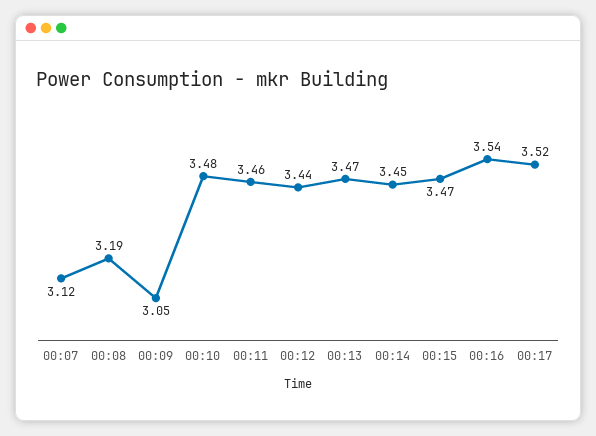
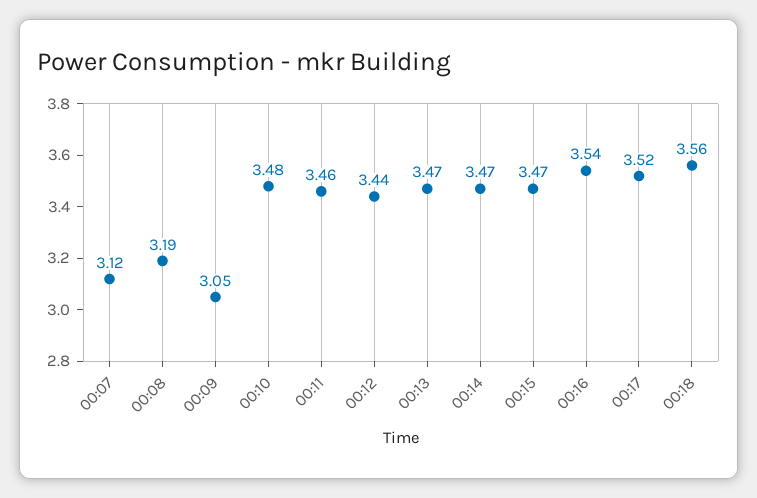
00:14: 3.45 -> 3.47
00:18: none -> 3.56

